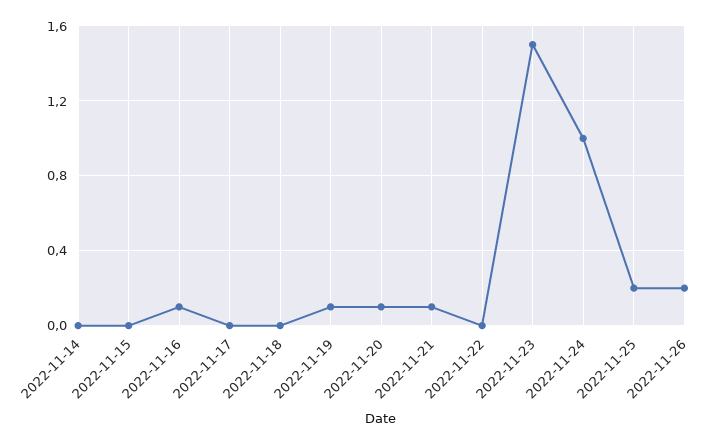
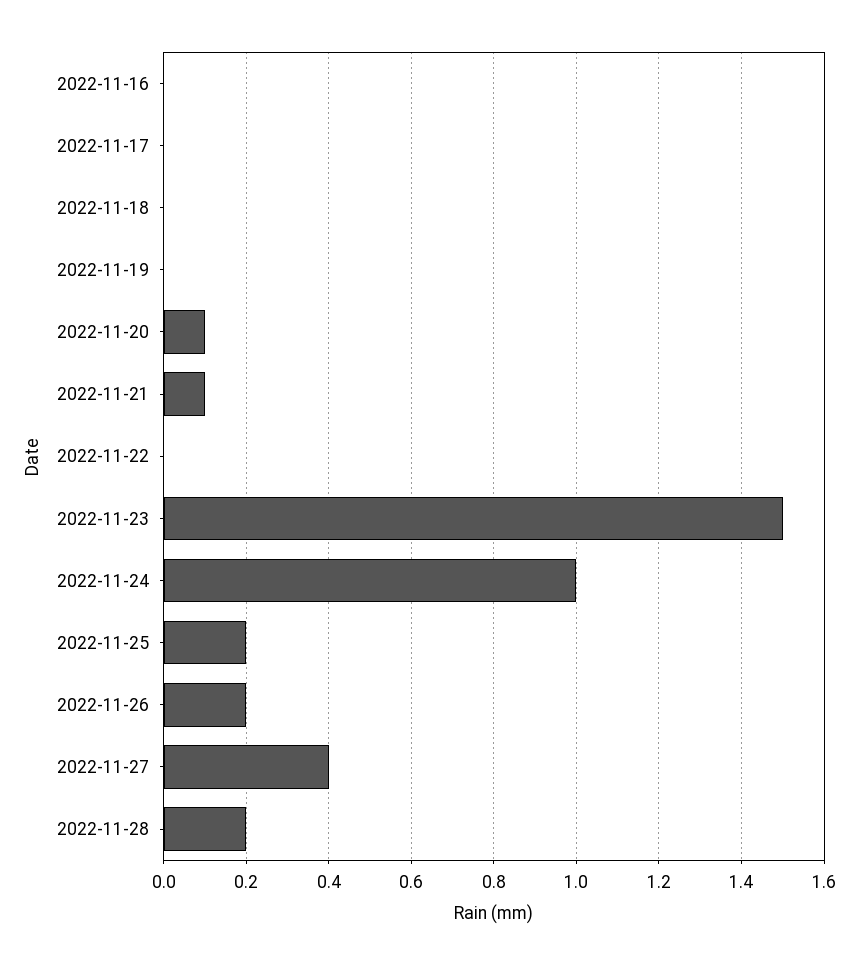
2022-11-14: 0 -> none
2022-11-15: 0 -> none
2022-11-16: 0.1 -> 0
2022-11-19: 0.1 -> 0
2022-11-27: none -> 0.4
2022-11-28: none -> 0.2

